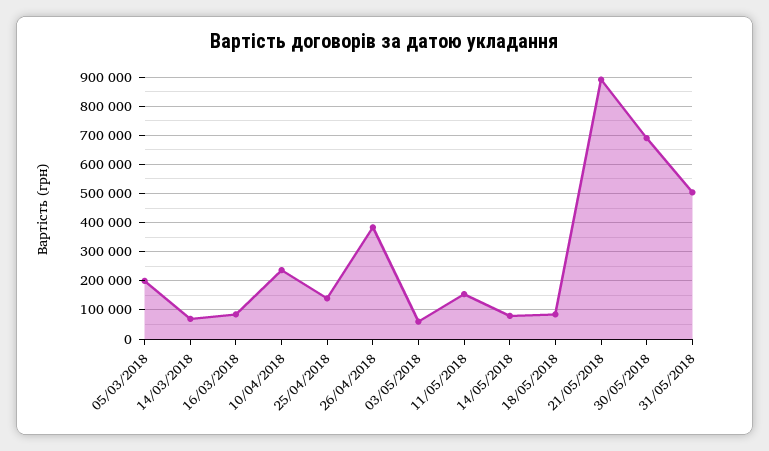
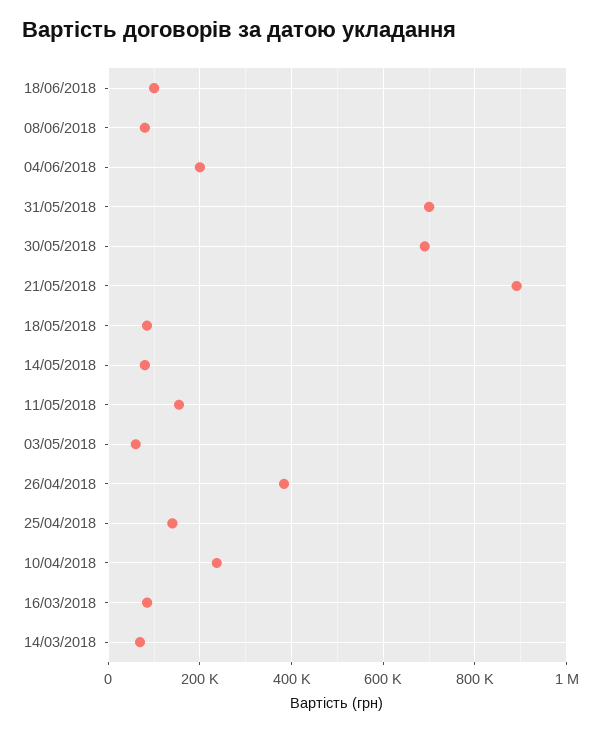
05/03/2018: 200000 -> none
31/05/2018: 500000 -> 700000
18/06/2018: none -> 100000
08/06/2018: none -> 80000
04/06/2018: none -> 200000

